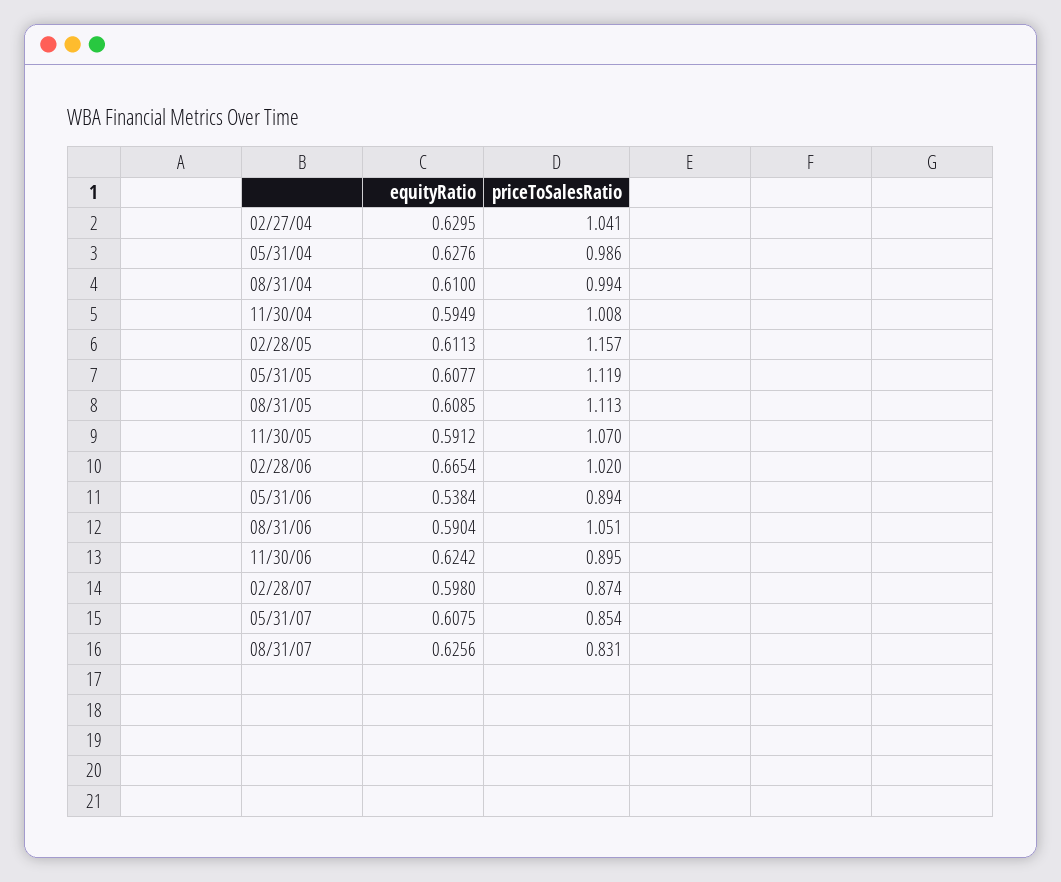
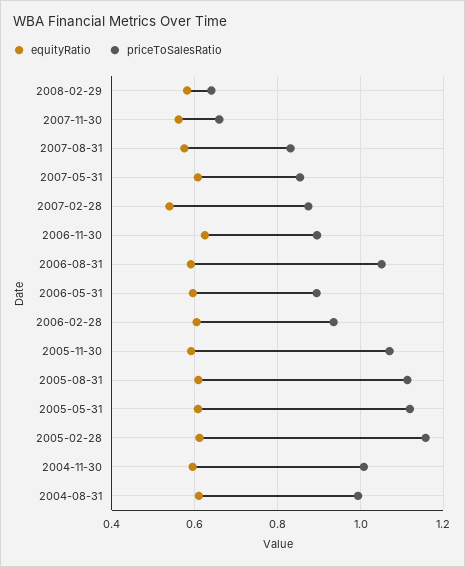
equityRatio, 02/27/04: 0.6295 -> none
priceToSalesRatio, 02/27/04: 1.041 -> none
equityRatio, 05/31/04: 0.6276 -> none
priceToSalesRatio, 05/31/04: 0.986 -> none
equityRatio, 02/28/06: 0.6654 -> 0.6
priceToSalesRatio, 02/28/06: 1.02 -> 0.94
equityRatio, 05/31/06: 0.5384 -> 0.6
equityRatio, 02/28/07: 0.598 -> 0.54
equityRatio, 08/31/07: 0.6256 -> 0.58
equityRatio, 2008-02-29: none -> 0.58
priceToSalesRatio, 2008-02-29: none -> 0.64
equityRatio, 2007-11-30: none -> 0.56
priceToSalesRatio, 2007-11-30: none -> 0.66

